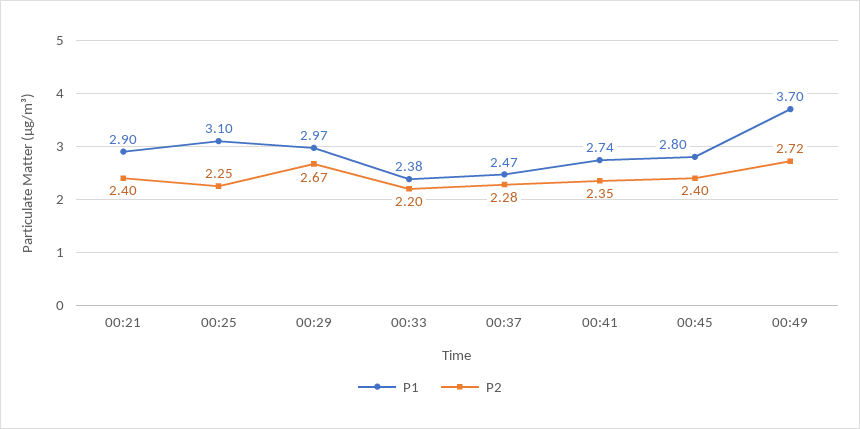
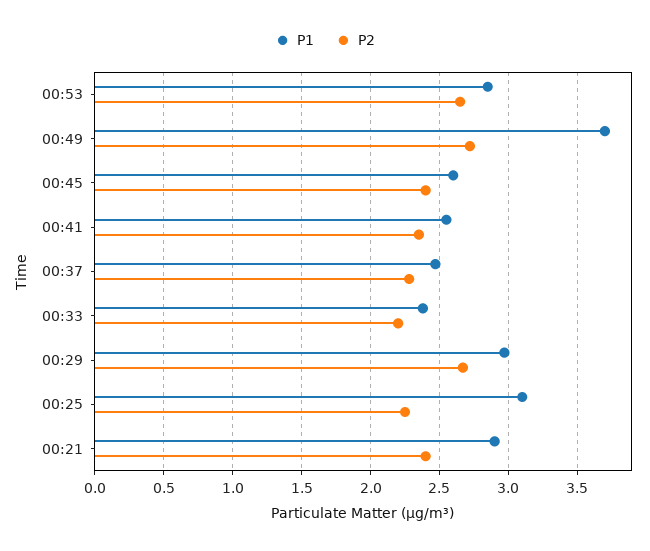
P1, 00:41: 2.74 -> 2.55
P1, 00:45: 2.8 -> 2.6
P1, 00:53: none -> 2.85
P2, 00:53: none -> 2.65

